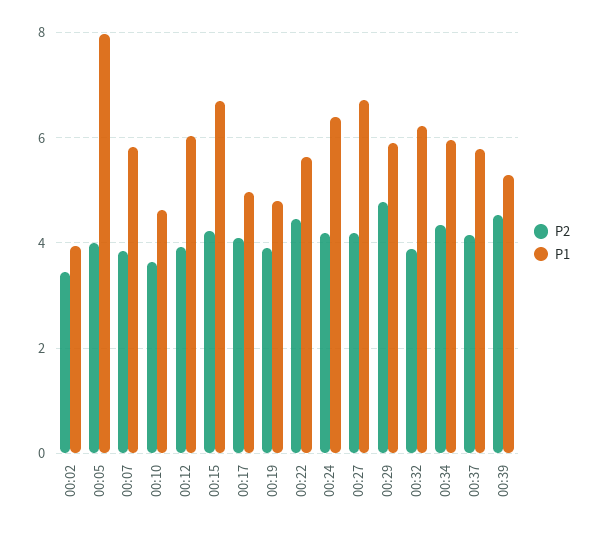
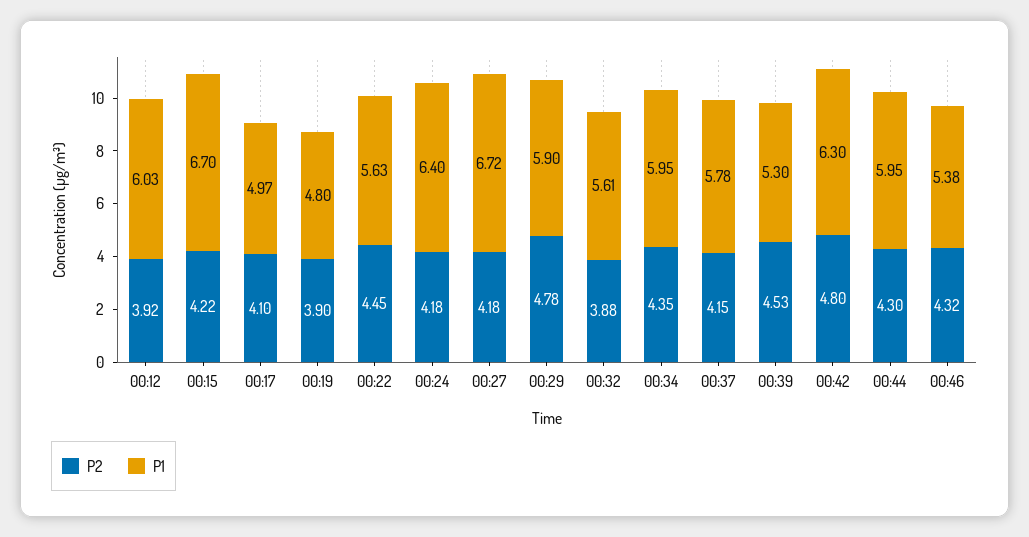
P2, 00:02: 3.4 -> none
P1, 00:02: 4 -> none
P2, 00:05: 4 -> none
P1, 00:05: 8 -> none
P2, 00:07: 3.8 -> none
P1, 00:07: 5.8 -> none
P2, 00:10: 3.6 -> none
P1, 00:10: 4.6 -> none
P1, 00:32: 6.2 -> 5.61
P2, 00:42: none -> 4.8
P1, 00:42: none -> 6.3
P2, 00:44: none -> 4.3
P1, 00:44: none -> 5.95
P2, 00:46: none -> 4.32
P1, 00:46: none -> 5.38

